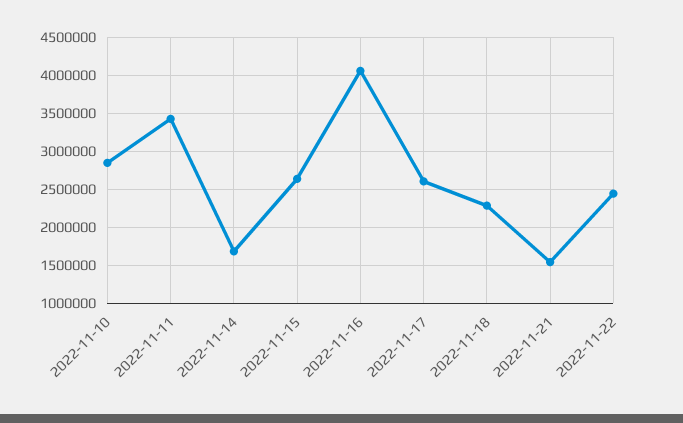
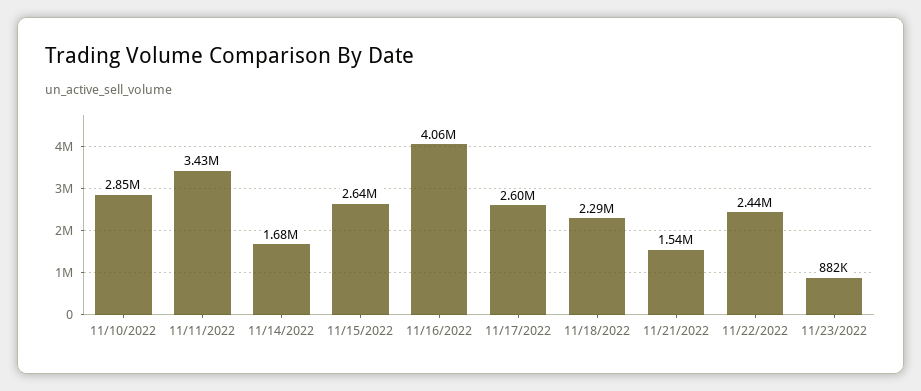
11/23/2022: none -> 882000

